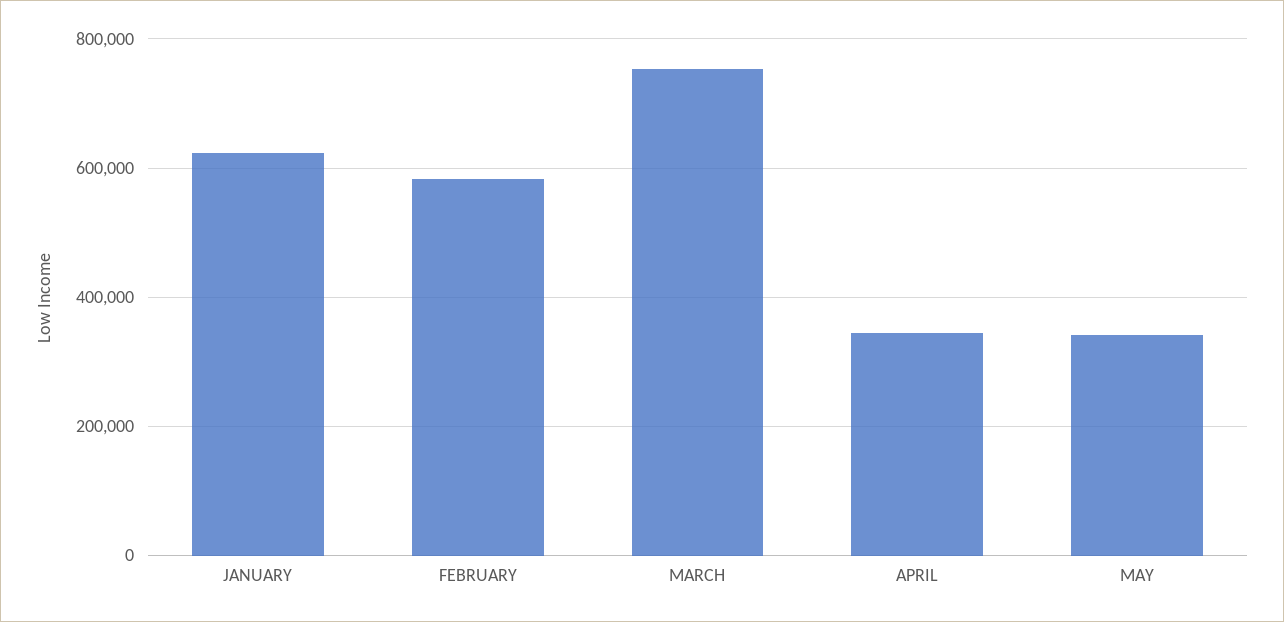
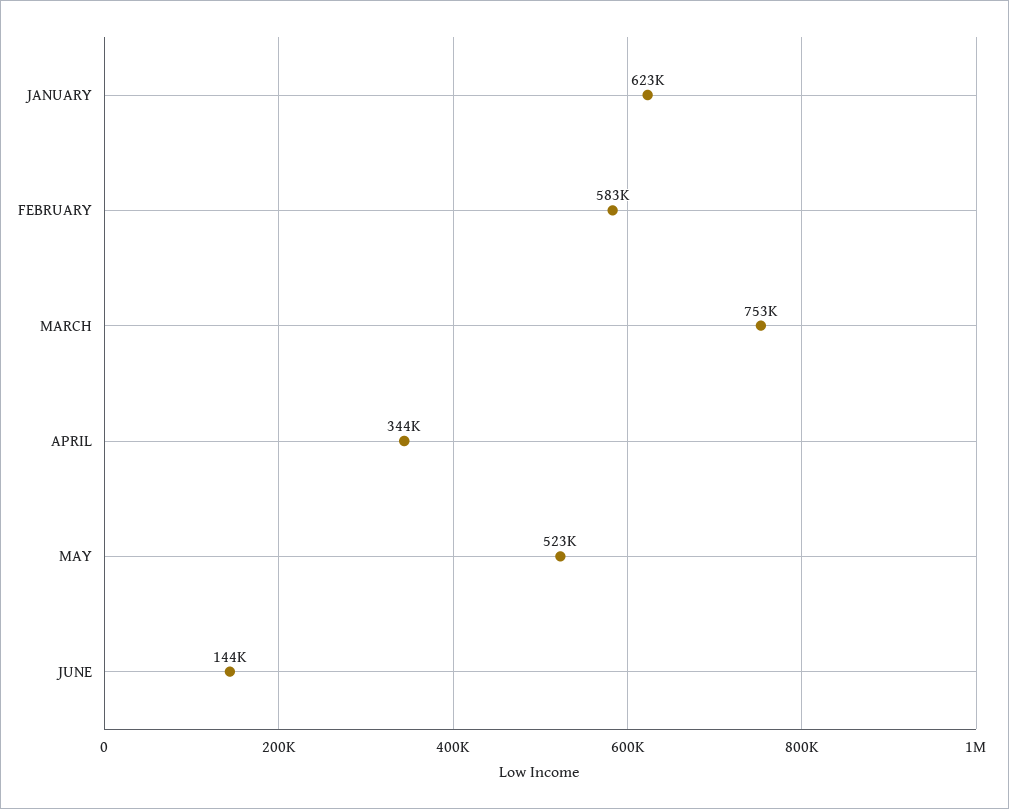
MAY: 340000 -> 523000
JUNE: none -> 144000

